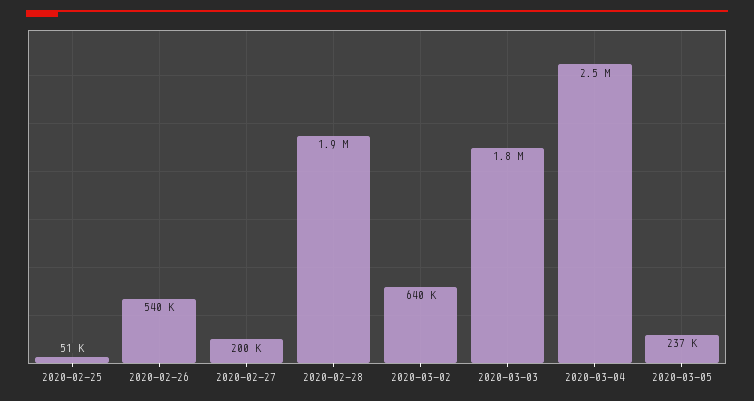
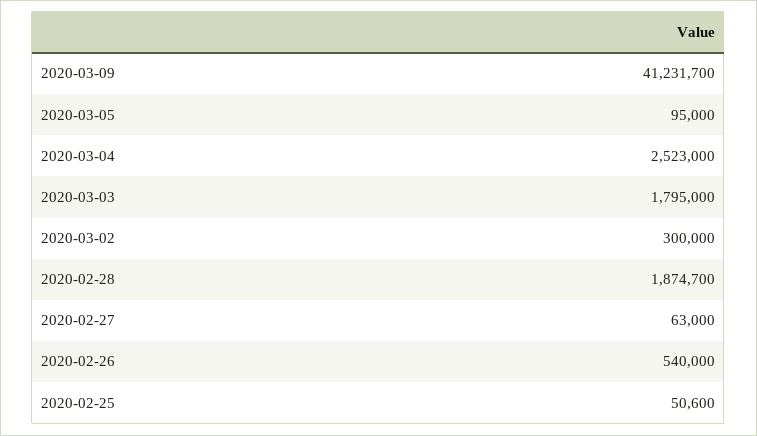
2020-02-27: 200000 -> 63000
2020-03-02: 640000 -> 300000
2020-03-05: 237000 -> 95000
2020-03-09: none -> 41231700

